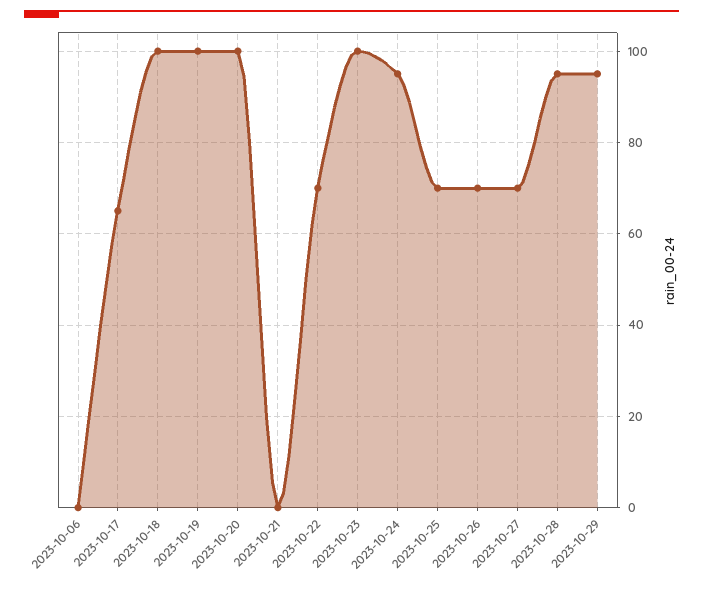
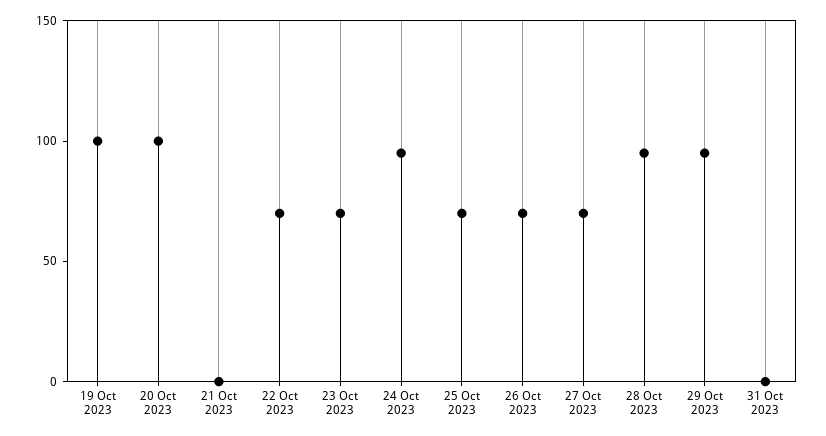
2023-10-06: 0 -> none
2023-10-17: 65 -> none
2023-10-18: 100 -> none
2023-10-23: 100 -> 70
31 Oct 2023: none -> 0

